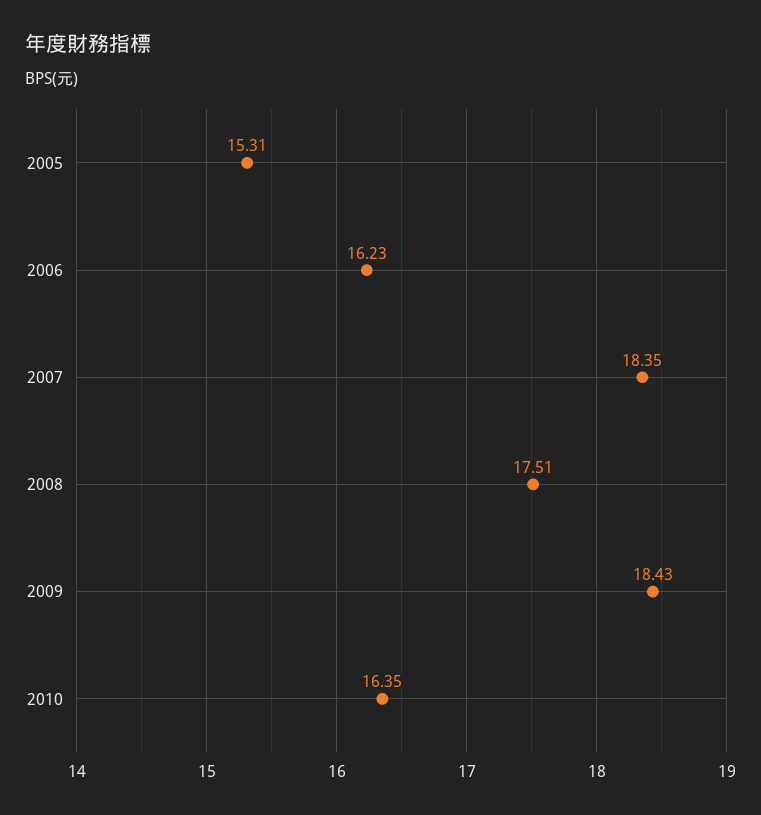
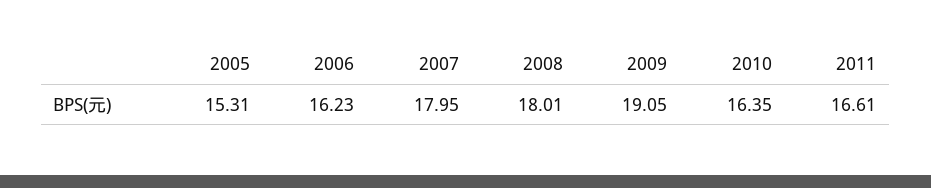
2007: 18.35 -> 17.95
2008: 17.51 -> 18.01
2009: 18.43 -> 19.05
2011: none -> 16.61

